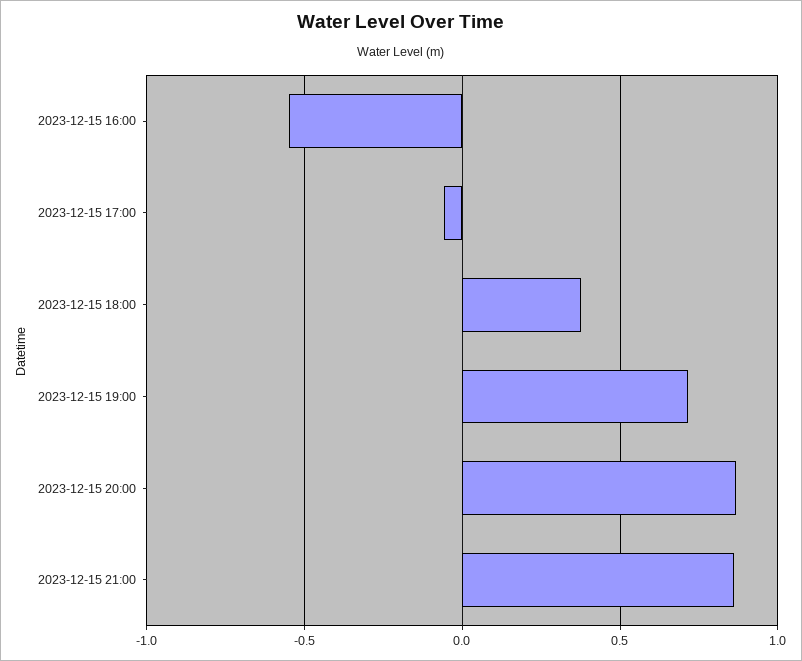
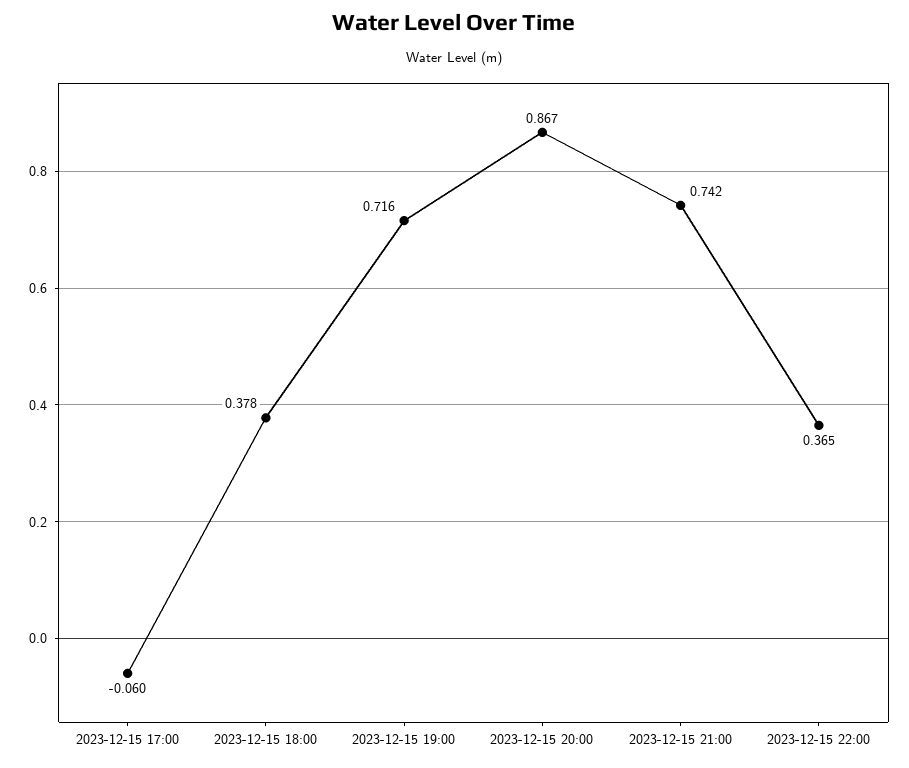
2023-12-15 16:00: -0.55 -> none
2023-12-15 21:00: 0.85 -> 0.742
2023-12-15 22:00: none -> 0.365

